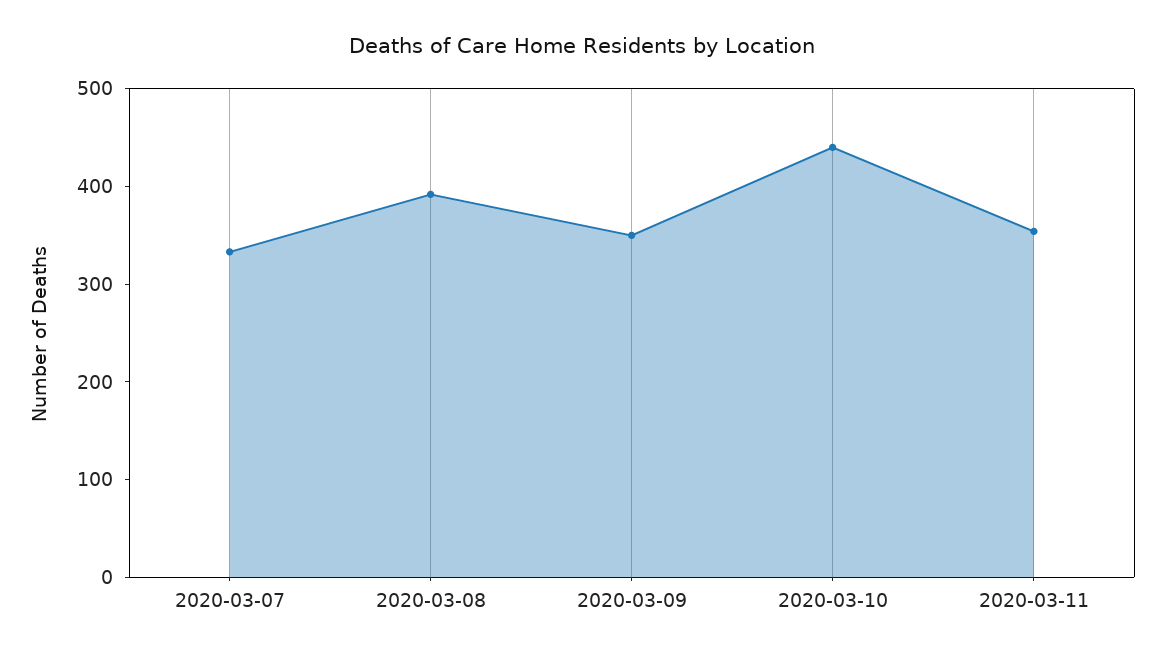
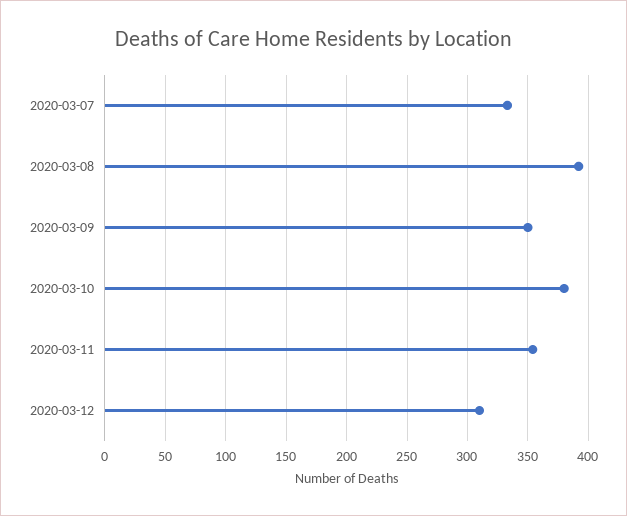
2020-03-10: 440 -> 380
2020-03-12: none -> 310

